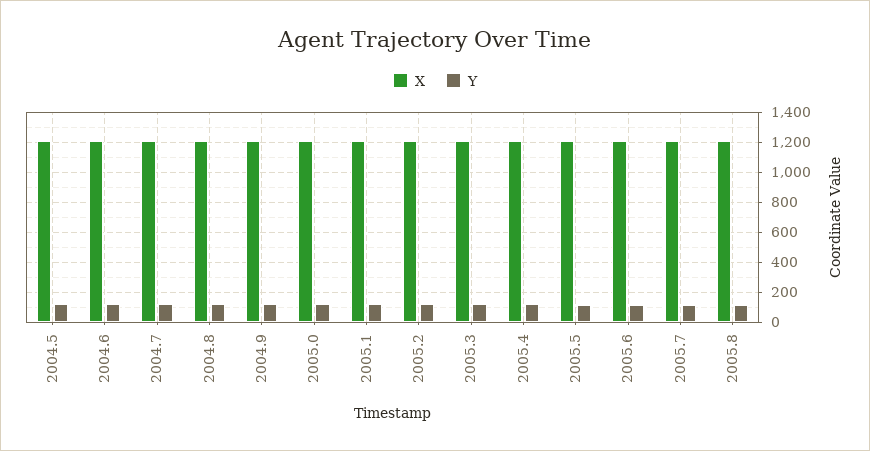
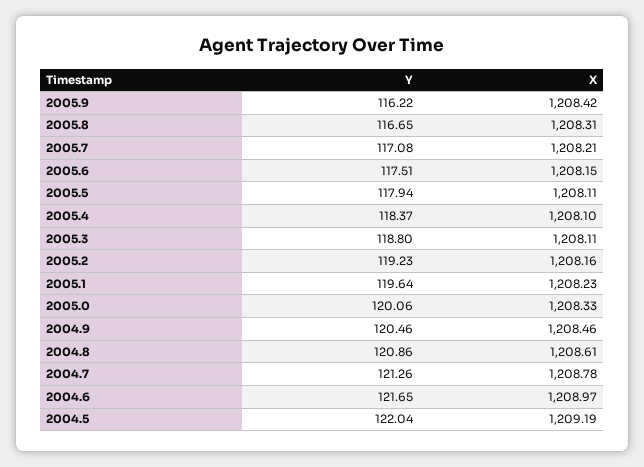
Y, 2005.9: none -> 116.22
X, 2005.9: none -> 1208.42

